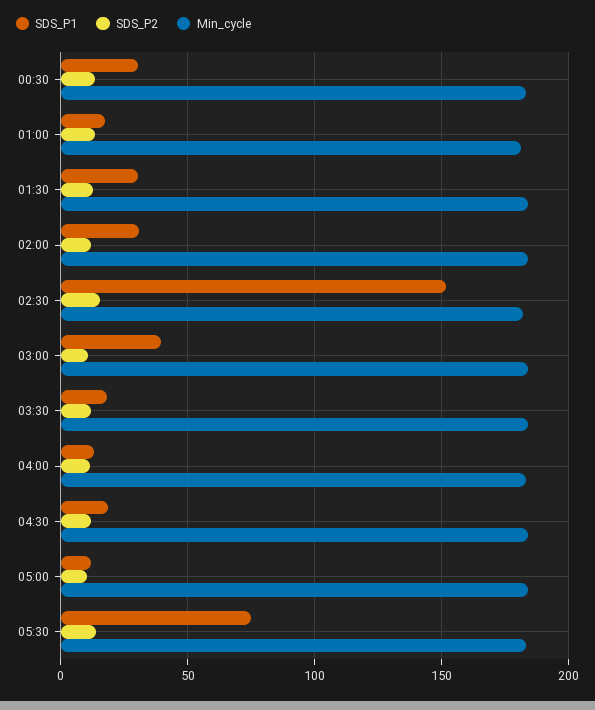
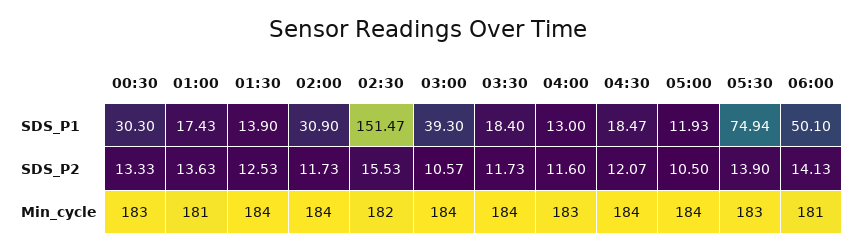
SDS_P1, 01:30: 30 -> 13.9
SDS_P1, 06:00: none -> 50.1
SDS_P2, 06:00: none -> 14.13
Min_cycle, 06:00: none -> 181

